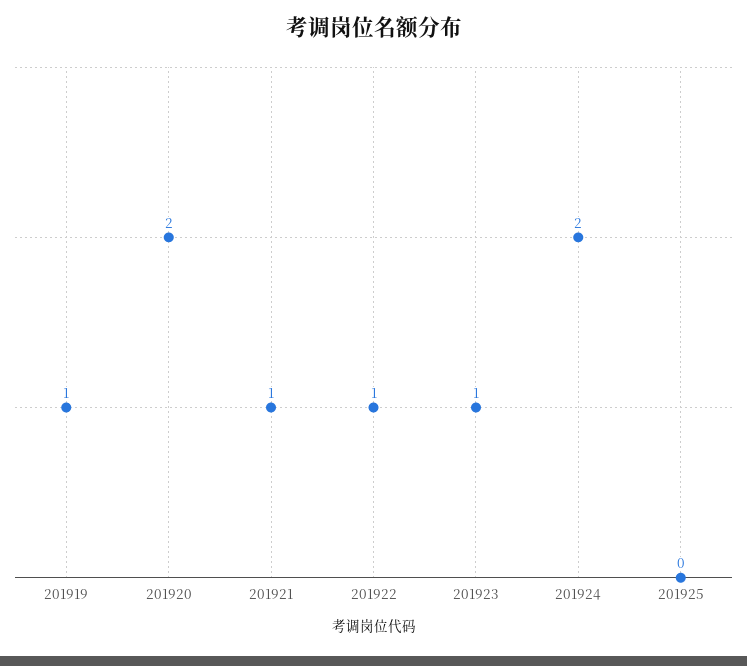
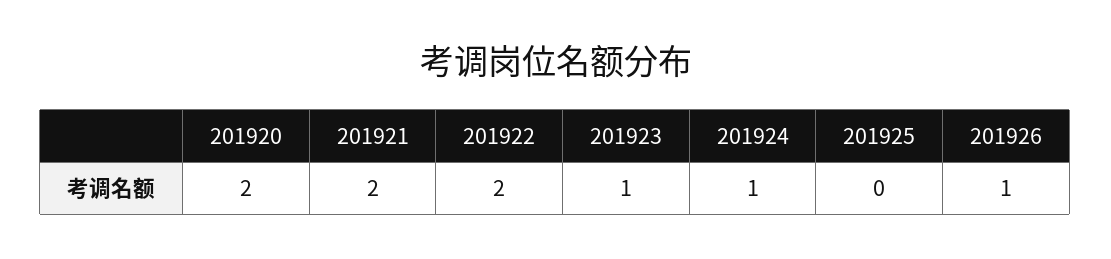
201919: 1 -> none
201921: 1 -> 2
201922: 1 -> 2
201924: 2 -> 1
201926: none -> 1

